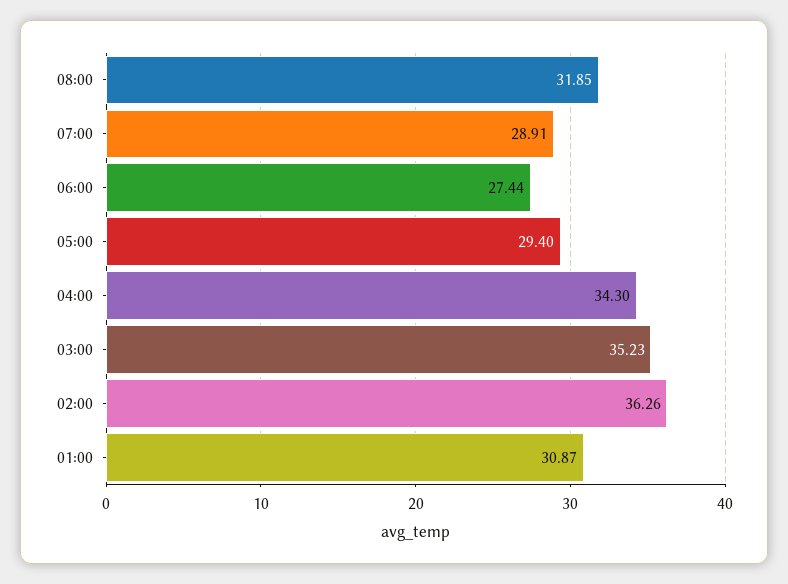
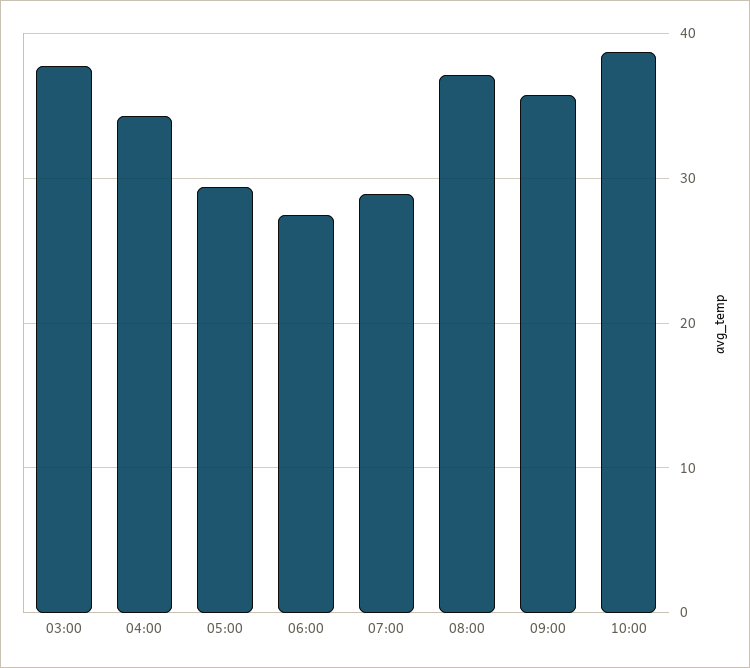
08:00: 31.85 -> 37
03:00: 35.23 -> 38
02:00: 36.26 -> none
01:00: 30.87 -> none
09:00: none -> 36
10:00: none -> 39

